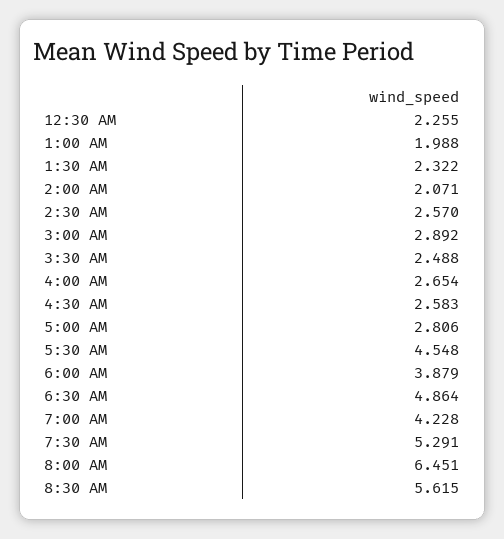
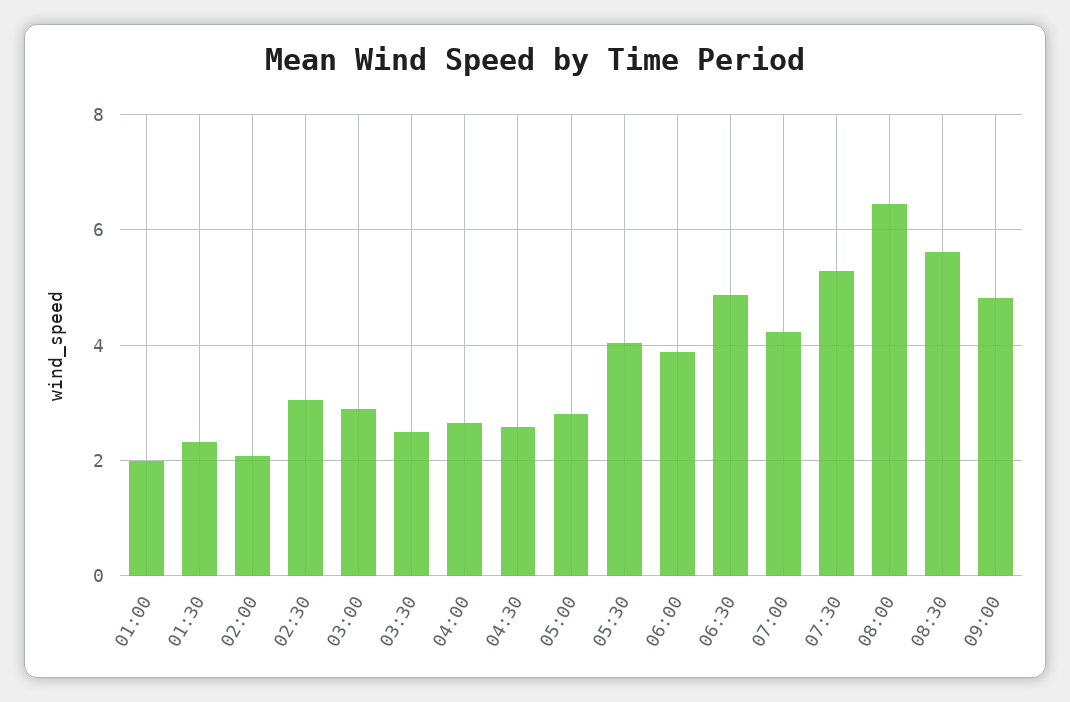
12:30 AM: 2.255 -> none
2:30 AM: 2.57 -> 3
5:30 AM: 4.548 -> 4
09:00: none -> 4.8

